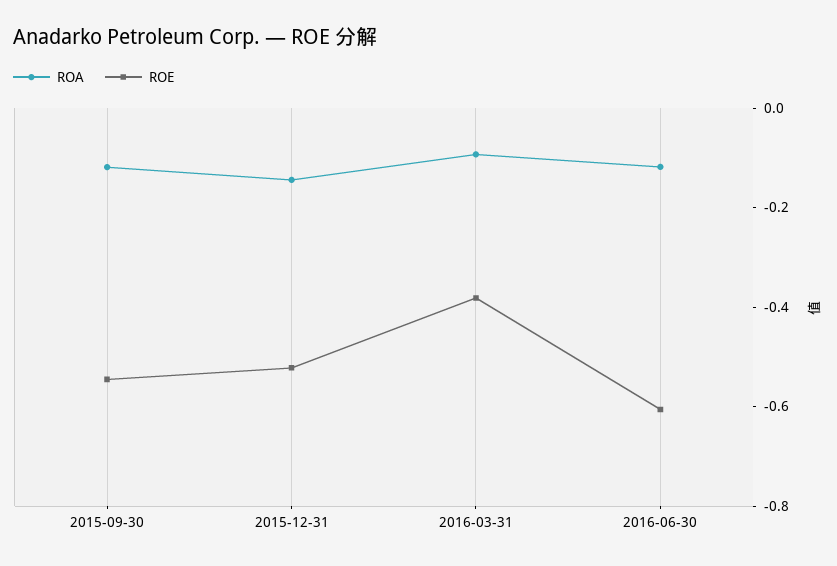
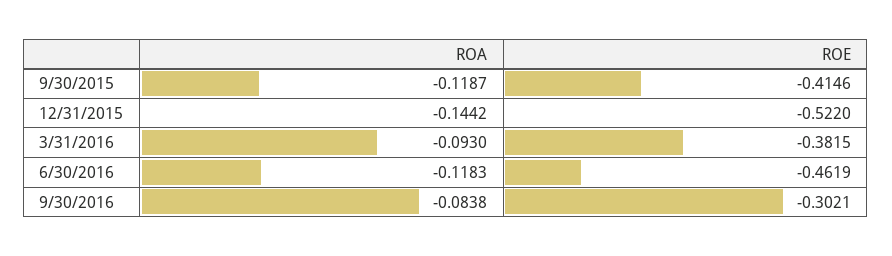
ROE, 2015-09-30: -0.55 -> -0.4146
ROE, 2016-06-30: -0.6 -> -0.4619
ROA, 9/30/2016: none -> -0.0838
ROE, 9/30/2016: none -> -0.3021

